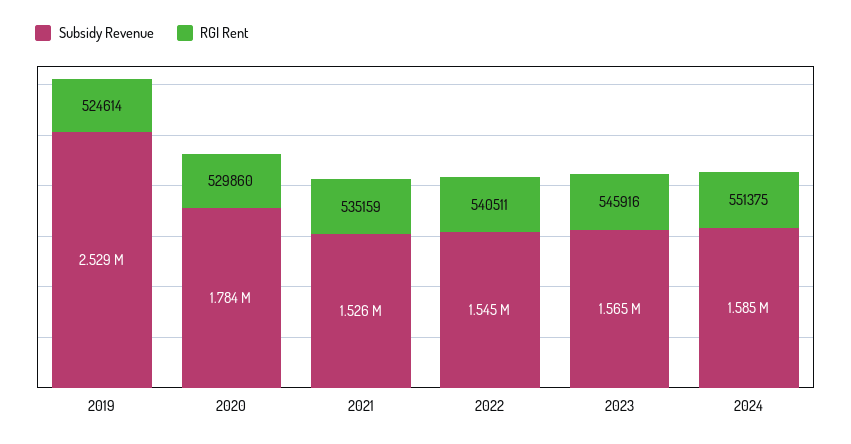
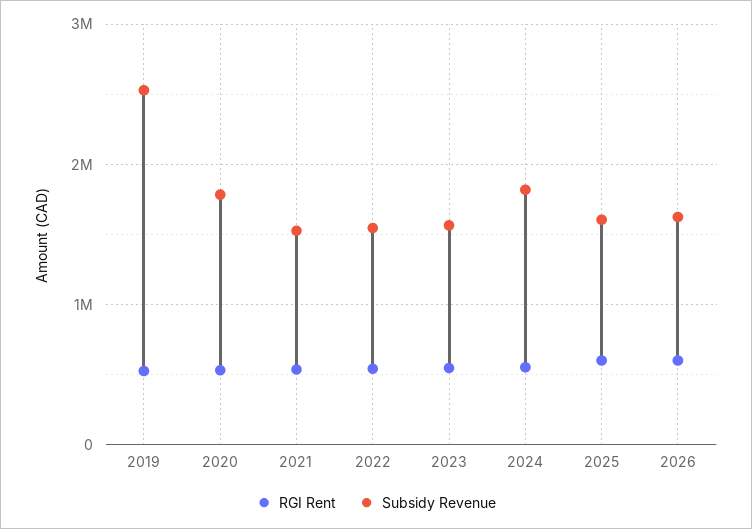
Subsidy Revenue, 2024: 1585000 -> 1800000
RGI Rent, 2025: none -> 600000
Subsidy Revenue, 2025: none -> 1600000
RGI Rent, 2026: none -> 600000
Subsidy Revenue, 2026: none -> 1600000

